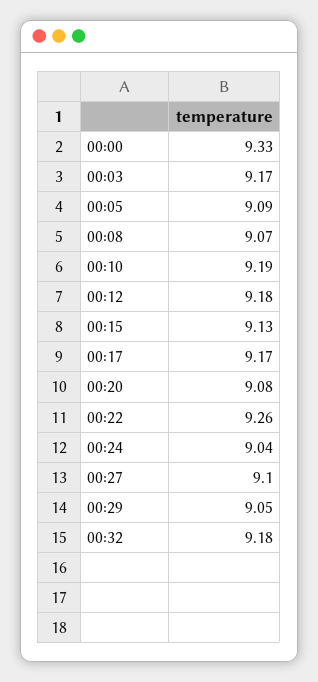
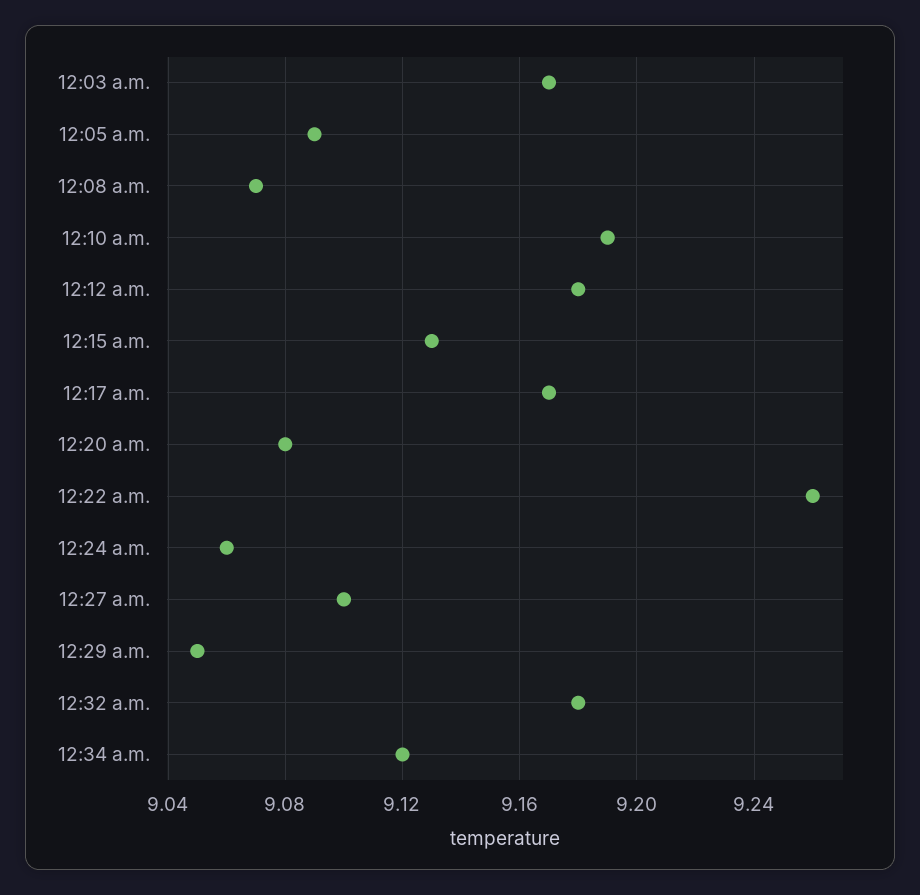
00:00: 9.33 -> none
00:24: 9.04 -> 9.06
12:34 a.m.: none -> 9.12

